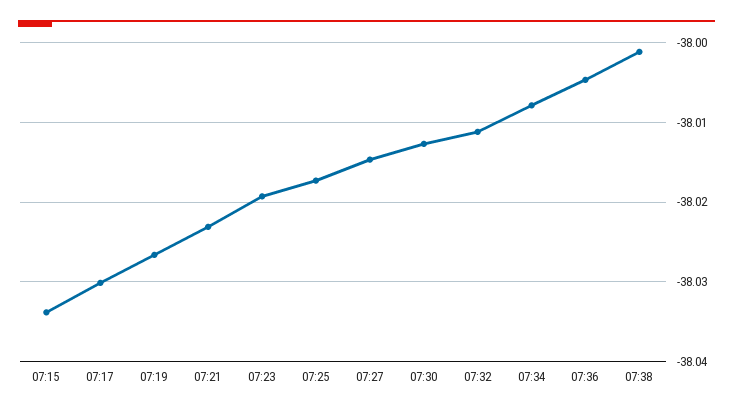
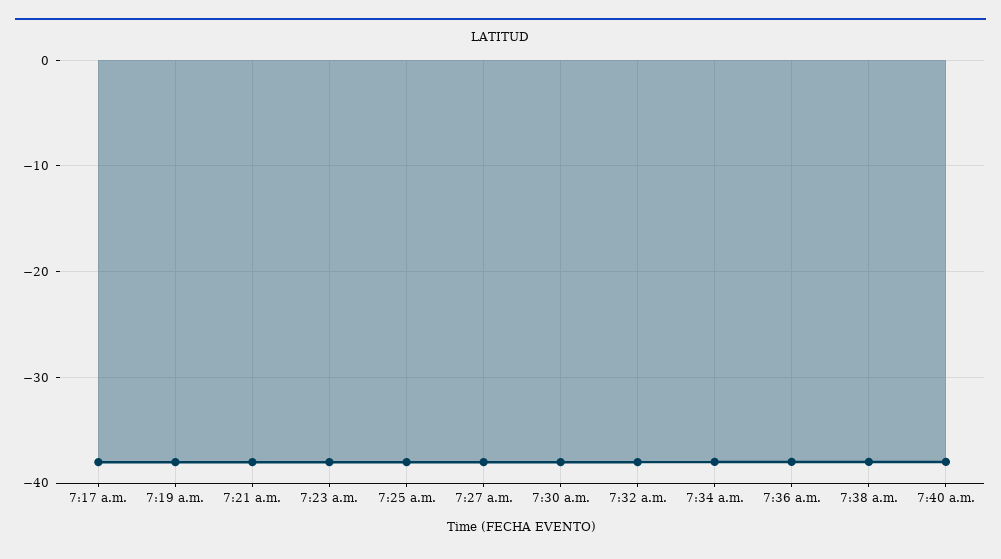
07:15: -38.034 -> none
7:40 a.m.: none -> -38

